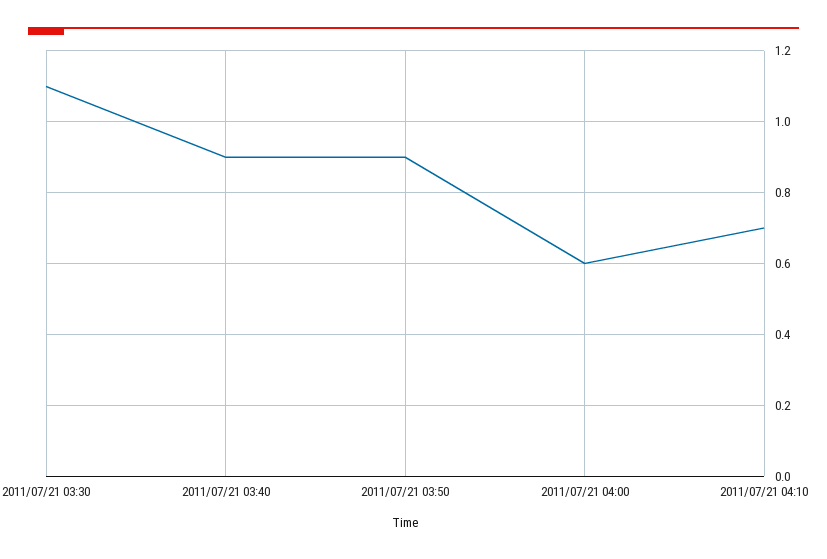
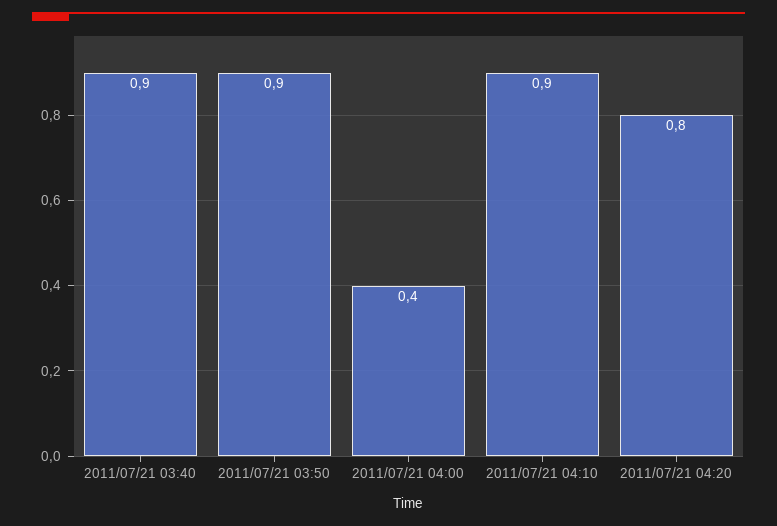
2011/07/21 03:30: 1.1 -> none
2011/07/21 04:00: 0.6 -> 0.4
2011/07/21 04:10: 0.7 -> 0.9
2011/07/21 04:20: none -> 0.8

